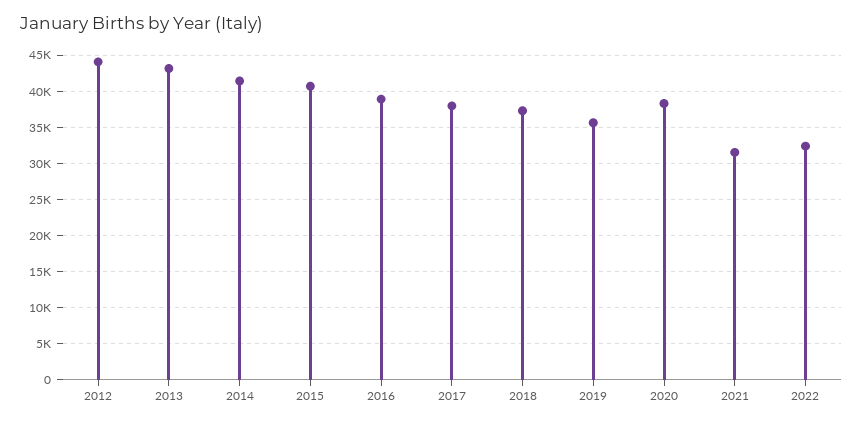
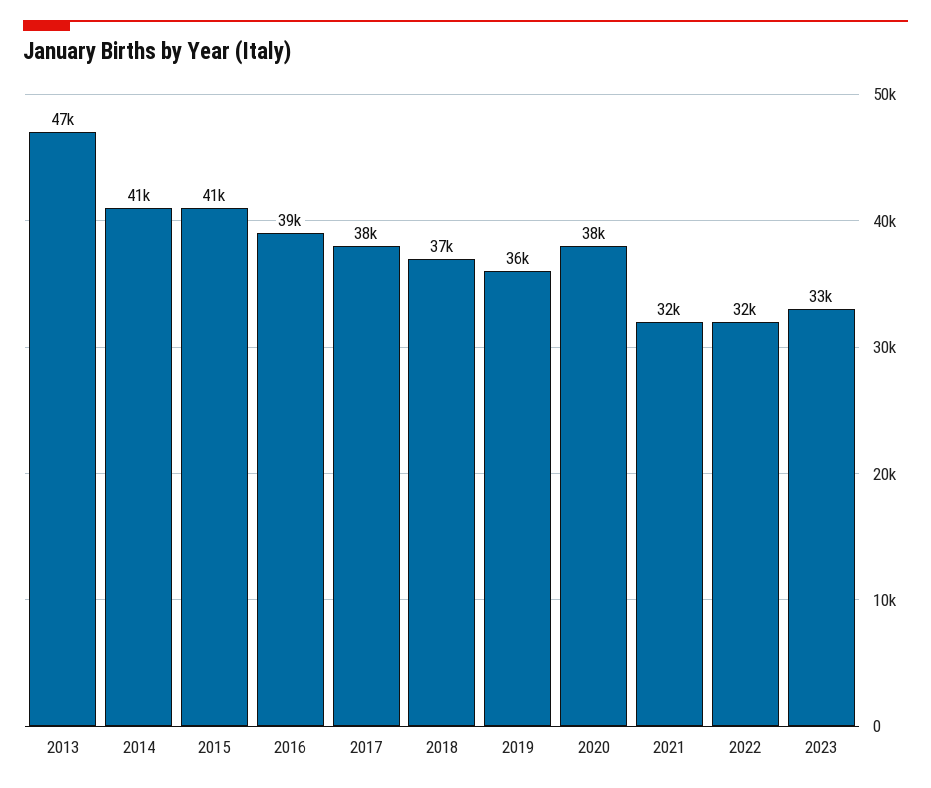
2012: 44000 -> none
2013: 43000 -> 47000
2023: none -> 33000

